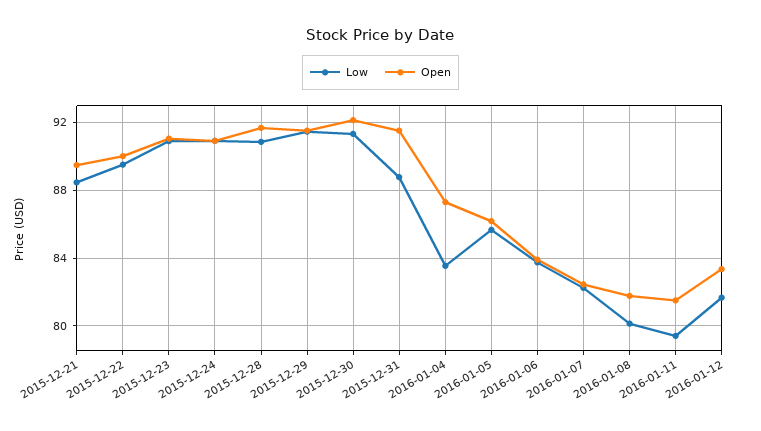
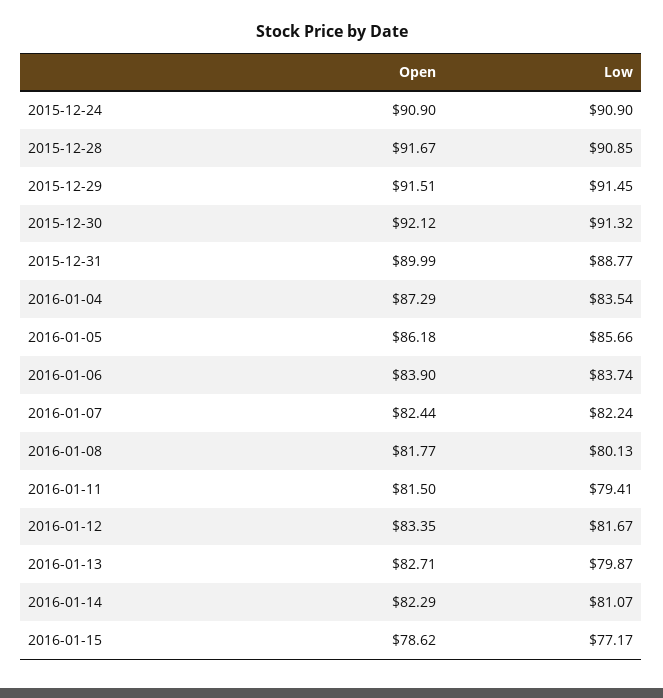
Low, 2015-12-21: 88.5 -> none
Open, 2015-12-21: 89.5 -> none
Low, 2015-12-22: 89.5 -> none
Open, 2015-12-22: 90 -> none
Low, 2015-12-23: 91 -> none
Open, 2015-12-23: 91 -> none
Open, 2015-12-31: 91.5 -> 89.99
Open, 2016-01-13: none -> 82.71
Low, 2016-01-13: none -> 79.87
Open, 2016-01-14: none -> 82.29
Low, 2016-01-14: none -> 81.07
Open, 2016-01-15: none -> 78.62
Low, 2016-01-15: none -> 77.17

